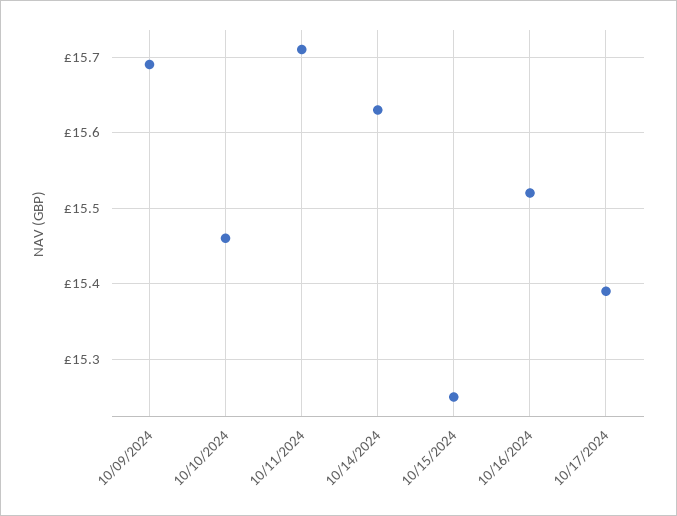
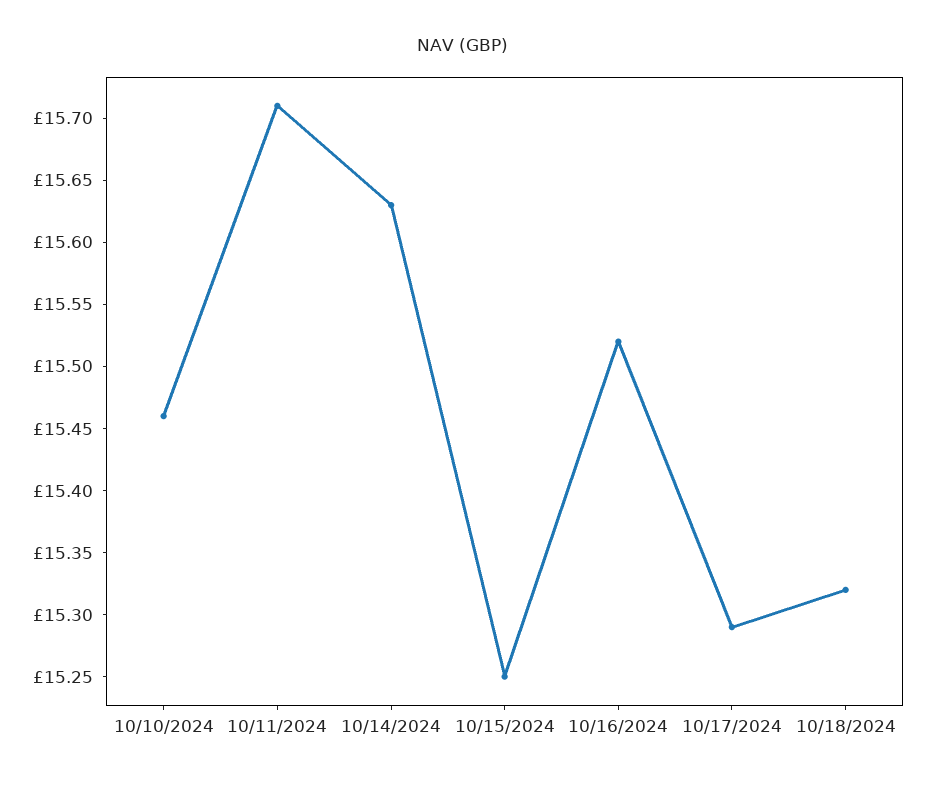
10/09/2024: 15.69 -> none
10/17/2024: 15.39 -> 15.29
10/18/2024: none -> 15.32

